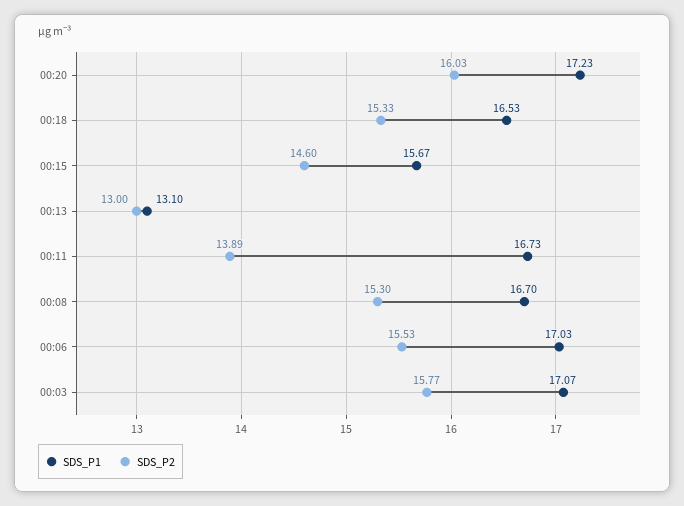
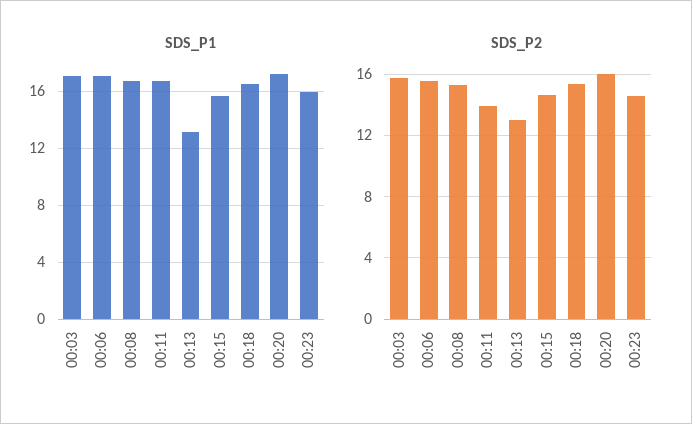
SDS_P1, 00:23: none -> 16
SDS_P2, 00:23: none -> 14.5

